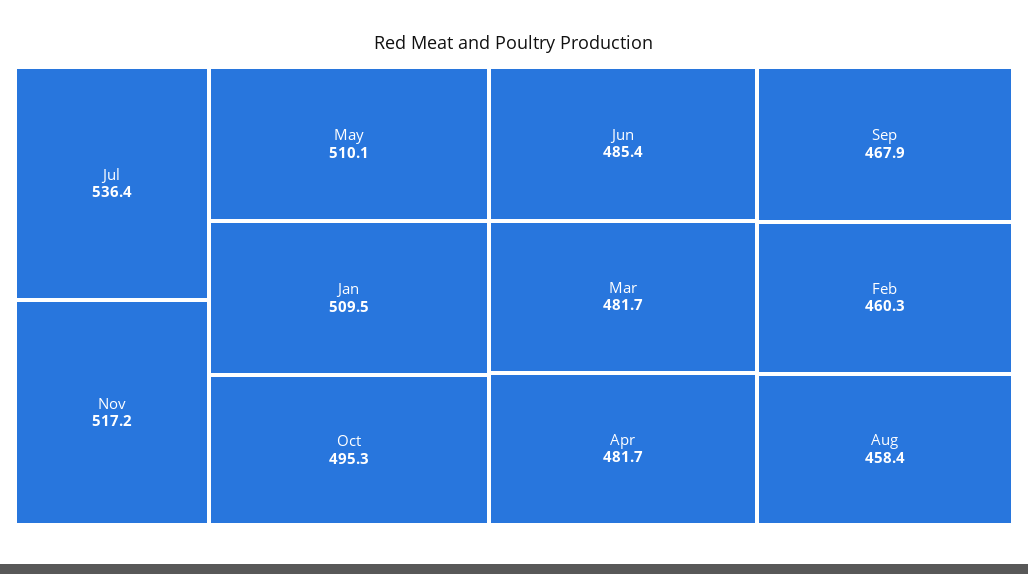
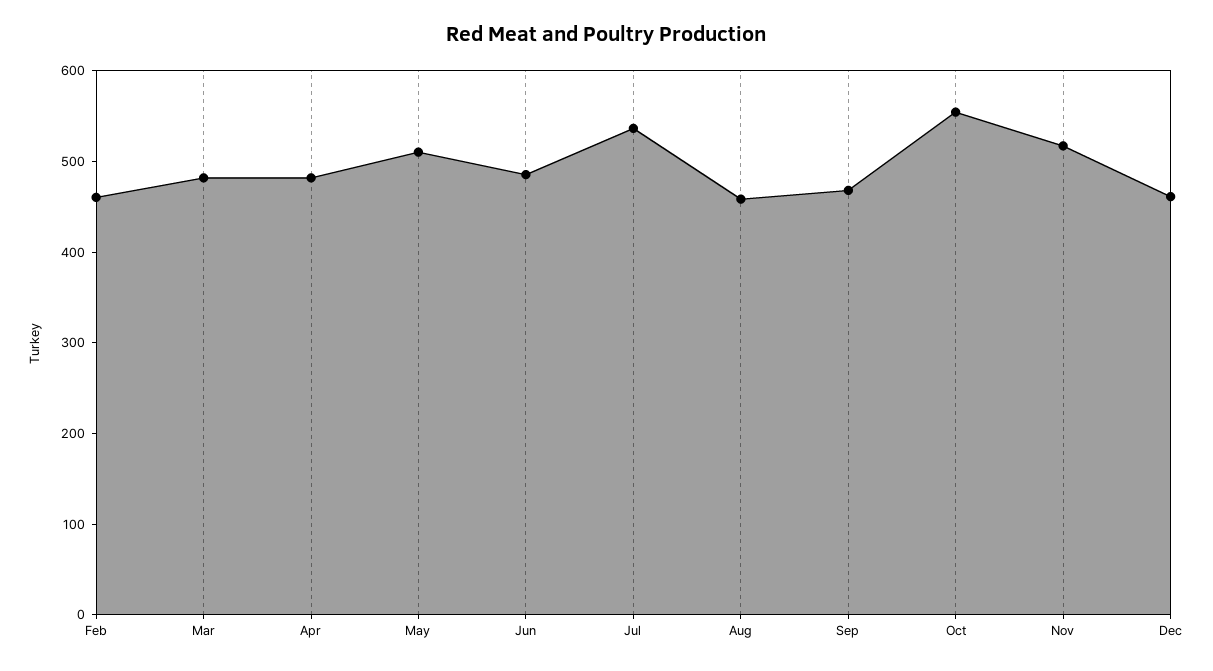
Jan: 509.5 -> none
Oct: 495.3 -> 560
Dec: none -> 460

